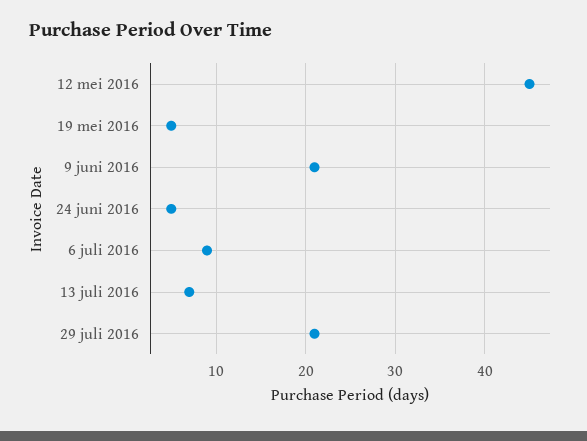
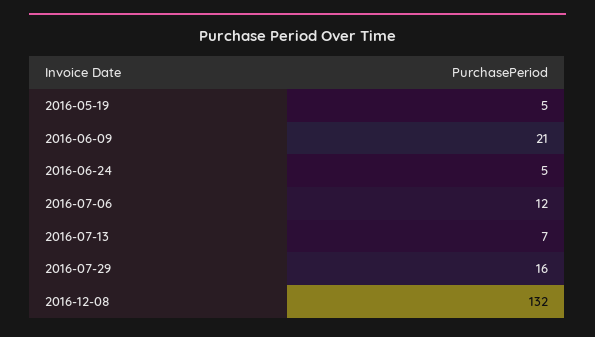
12 mei 2016: 45 -> none
6 juli 2016: 9 -> 12
29 juli 2016: 21 -> 16
2016-12-08: none -> 132

